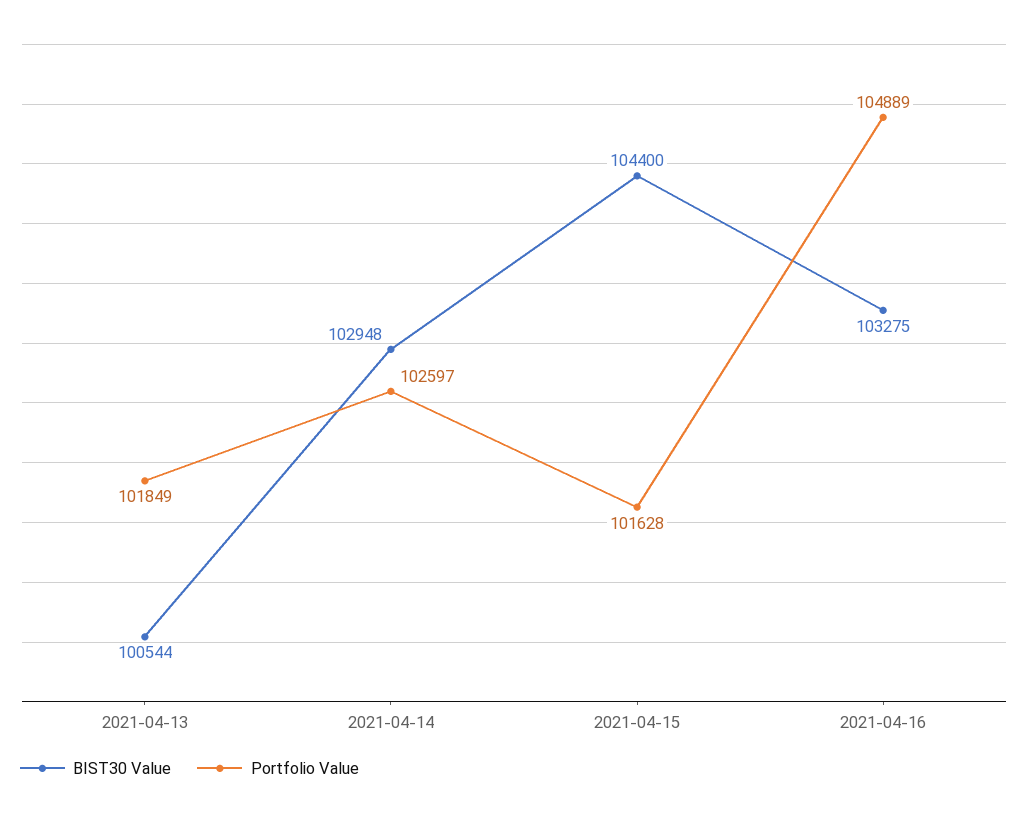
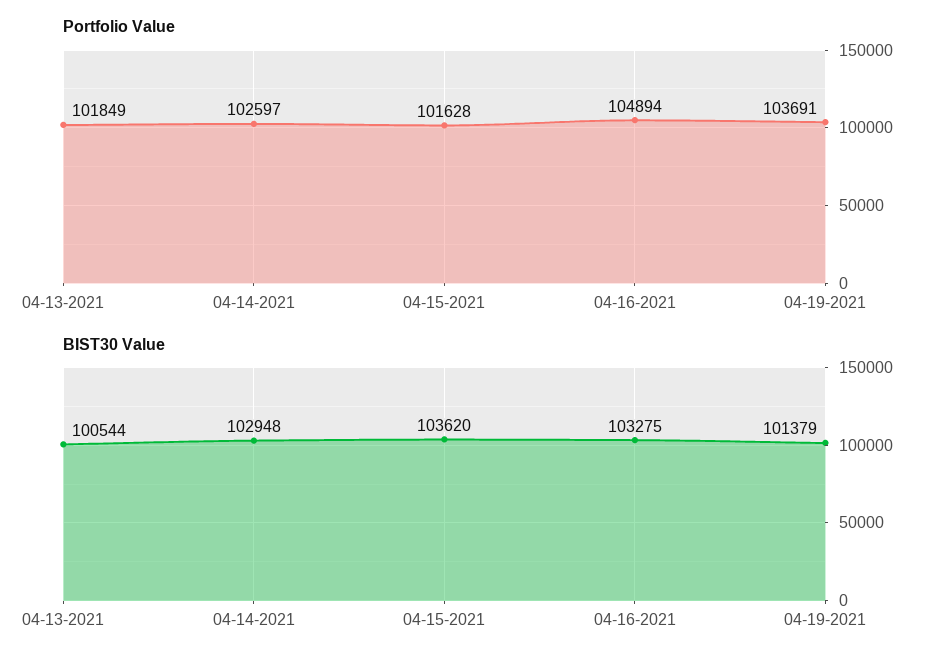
BIST30 Value, 2021-04-15: 104400 -> 103620
Portfolio Value, 2021-04-16: 104889 -> 104894
Portfolio Value, 04-19-2021: none -> 103691
BIST30 Value, 04-19-2021: none -> 101379

